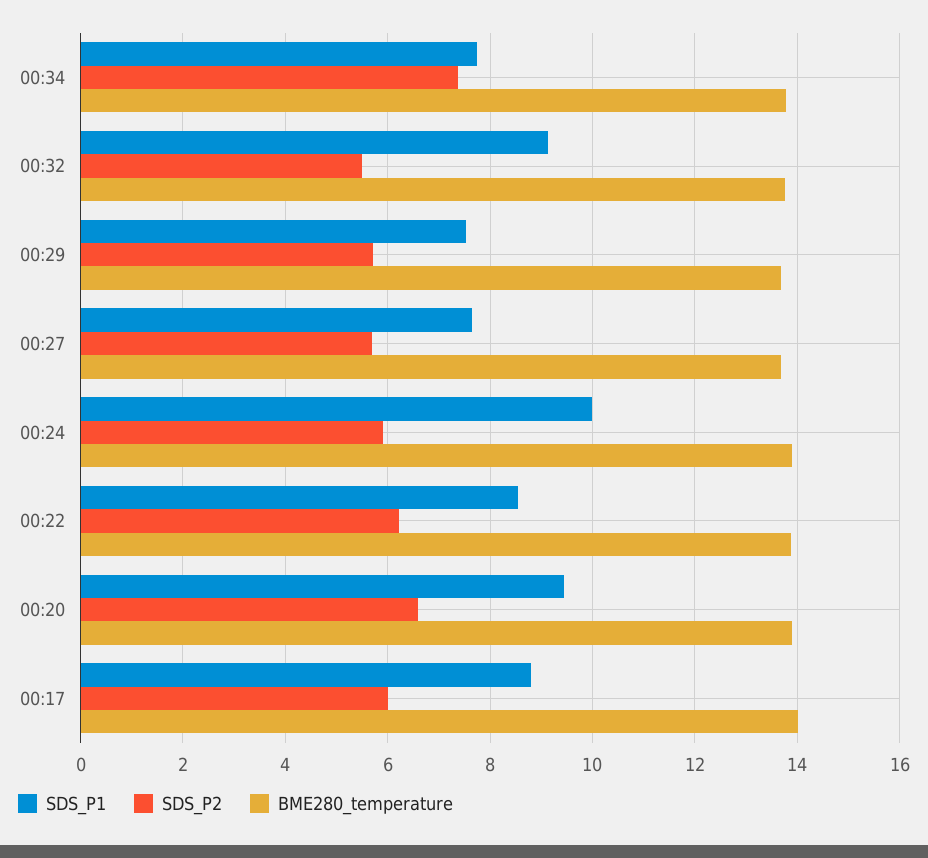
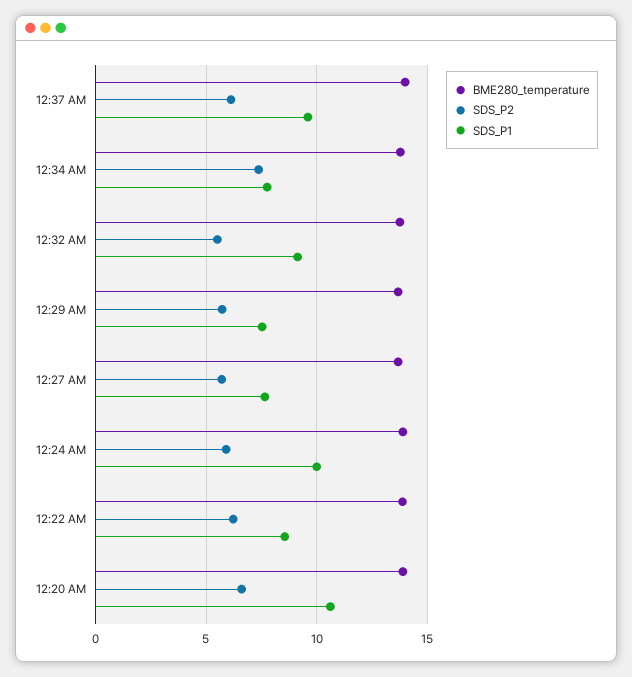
SDS_P1, 00:20: 9.4 -> 10.5
SDS_P1, 00:17: 8.8 -> none
SDS_P2, 00:17: 6 -> none
BME280_temperature, 00:17: 14 -> none
BME280_temperature, 12:37 AM: none -> 14
SDS_P2, 12:37 AM: none -> 6
SDS_P1, 12:37 AM: none -> 9.5

